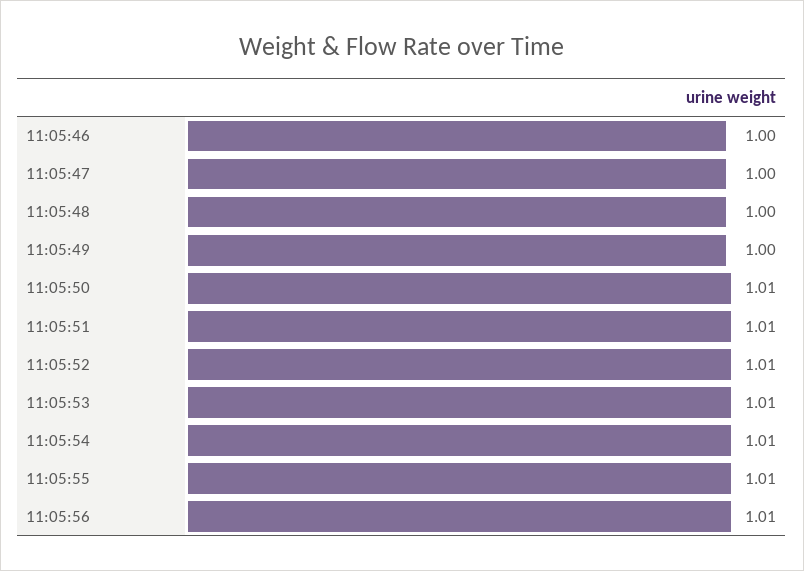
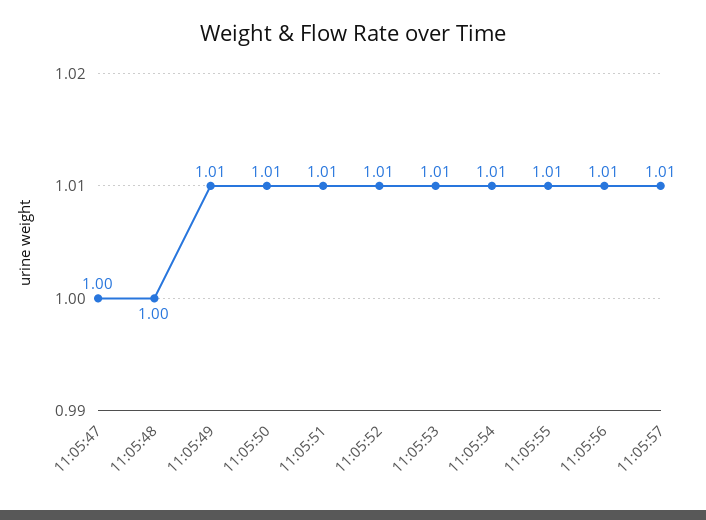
11:05:46: 1 -> none
11:05:49: 1 -> 1.01
11:05:57: none -> 1.01

